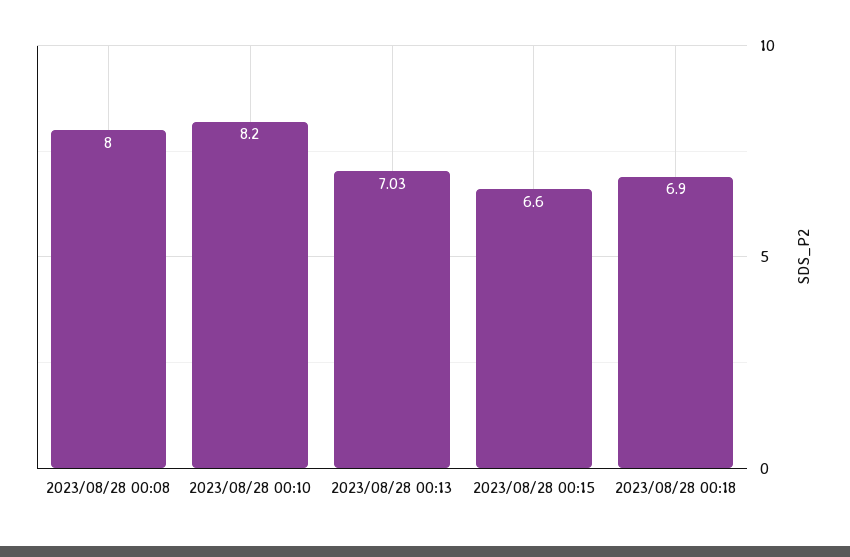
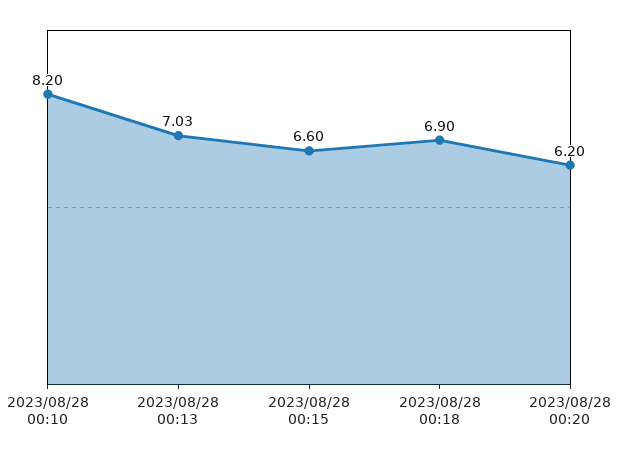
2023/08/28 00:08: 8 -> none
2023/08/28 00:20: none -> 6.2

